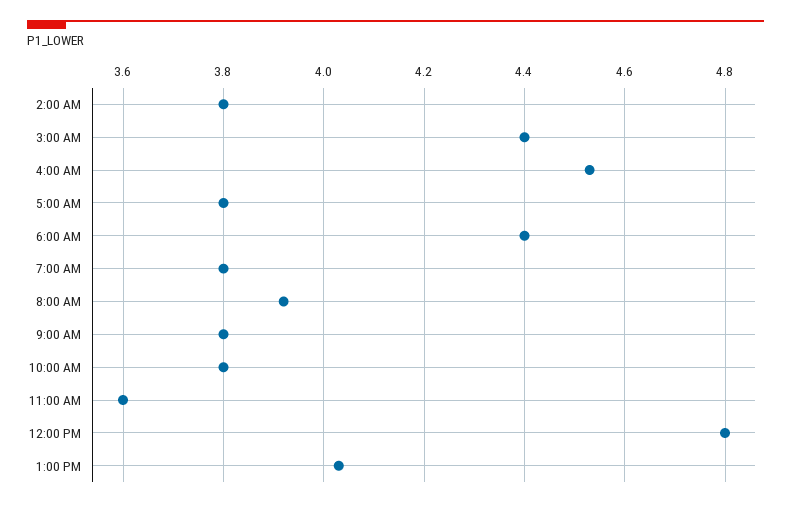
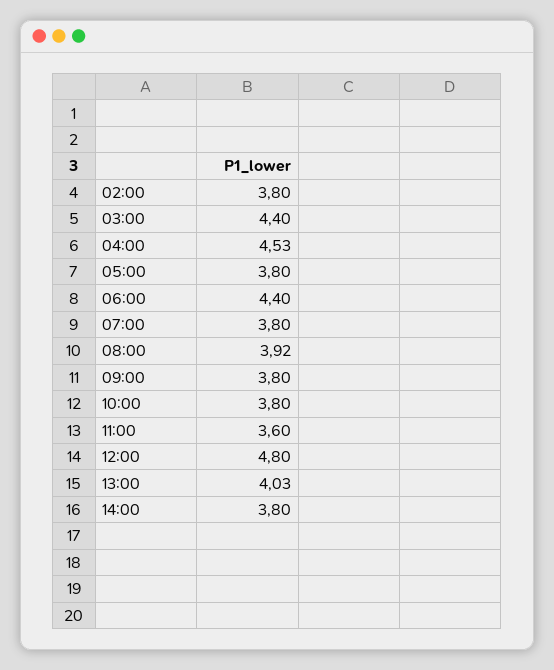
14:00: none -> 3.8

